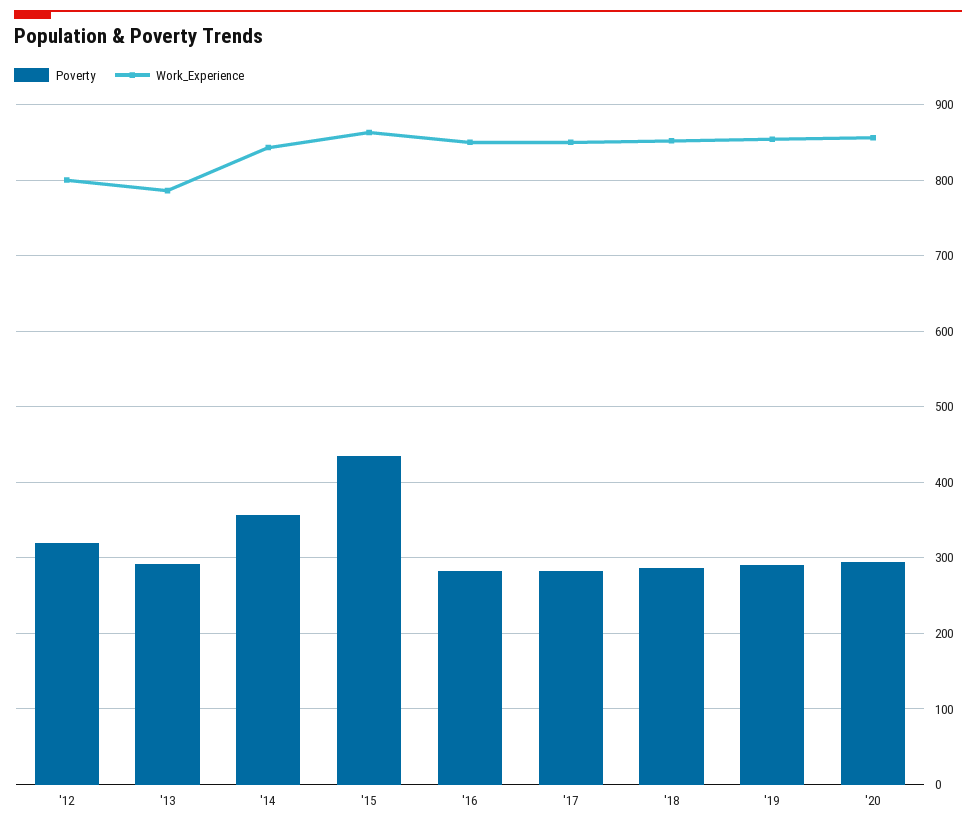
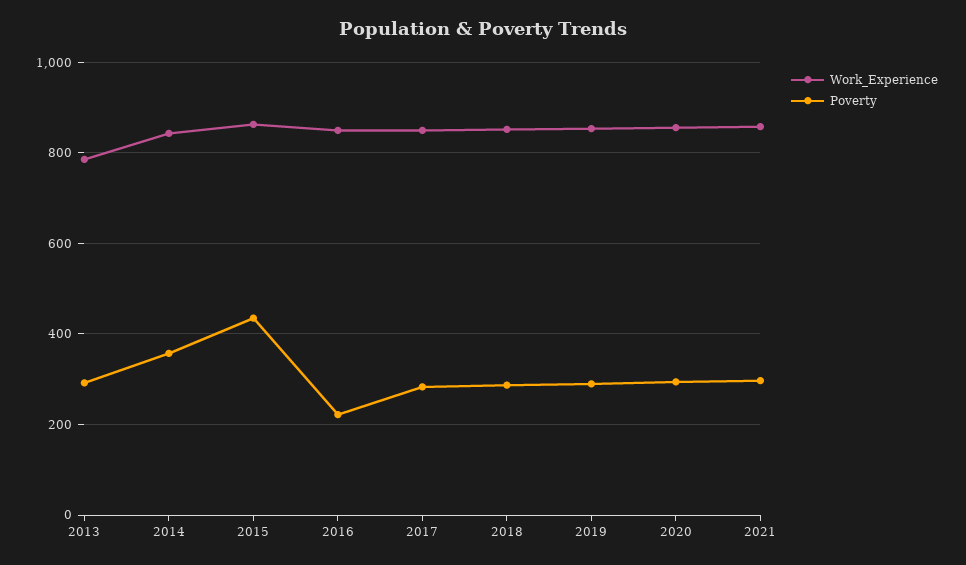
Poverty, '12: 320 -> none
Work_Experience, '12: 800 -> none
Poverty, '16: 280 -> 220
Work_Experience, 2021: none -> 860
Poverty, 2021: none -> 300

